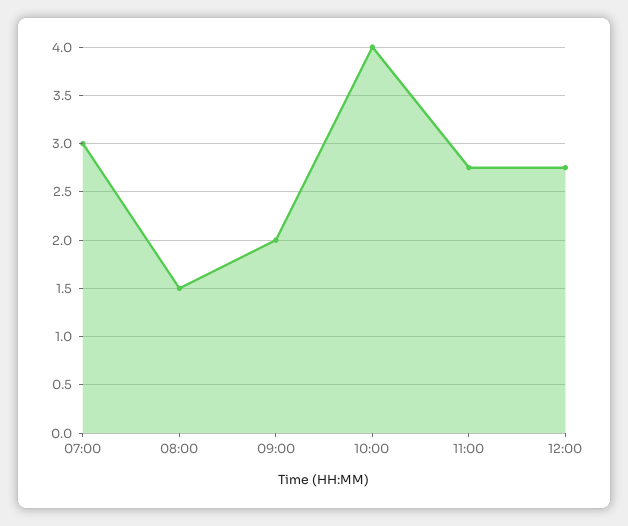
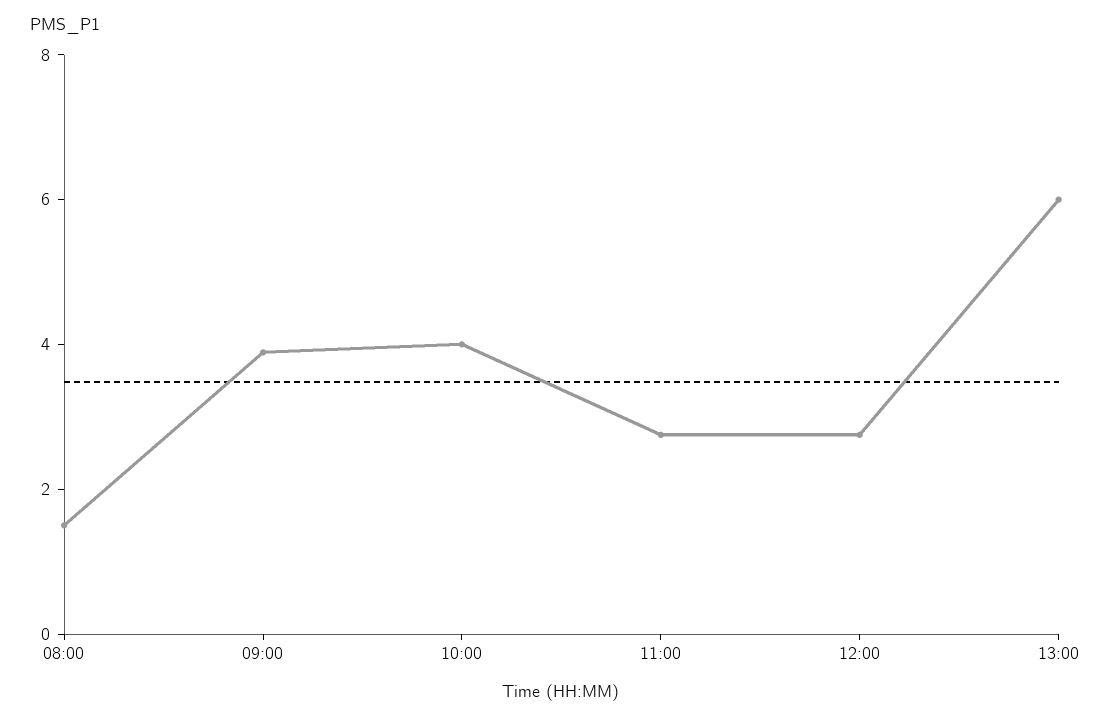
07:00: 3 -> none
09:00: 2 -> 4
13:00: none -> 6

